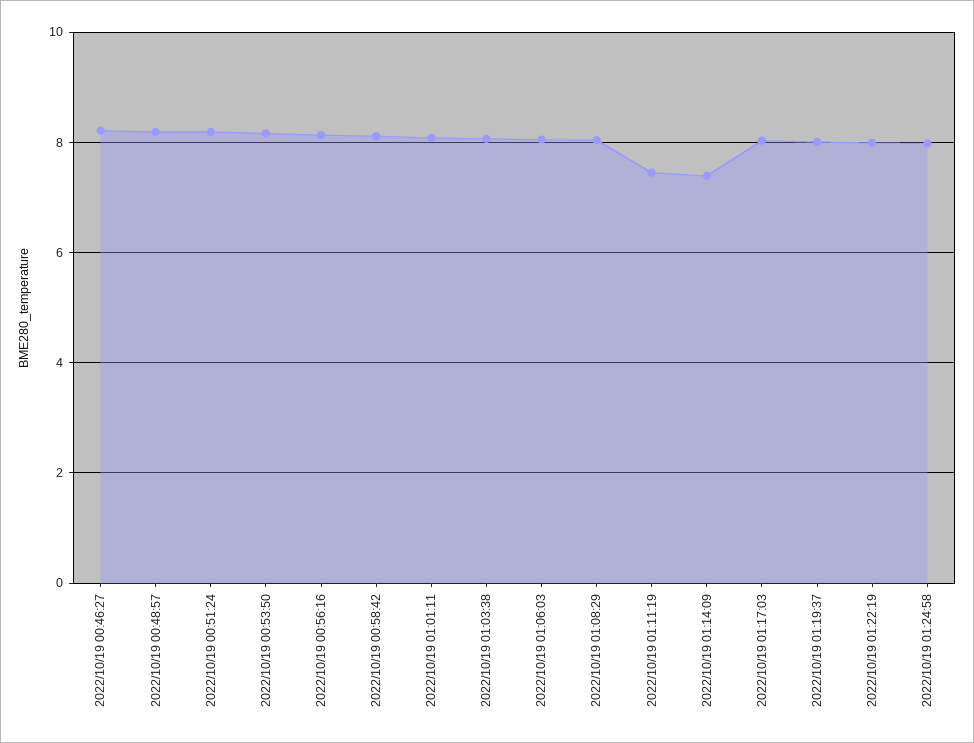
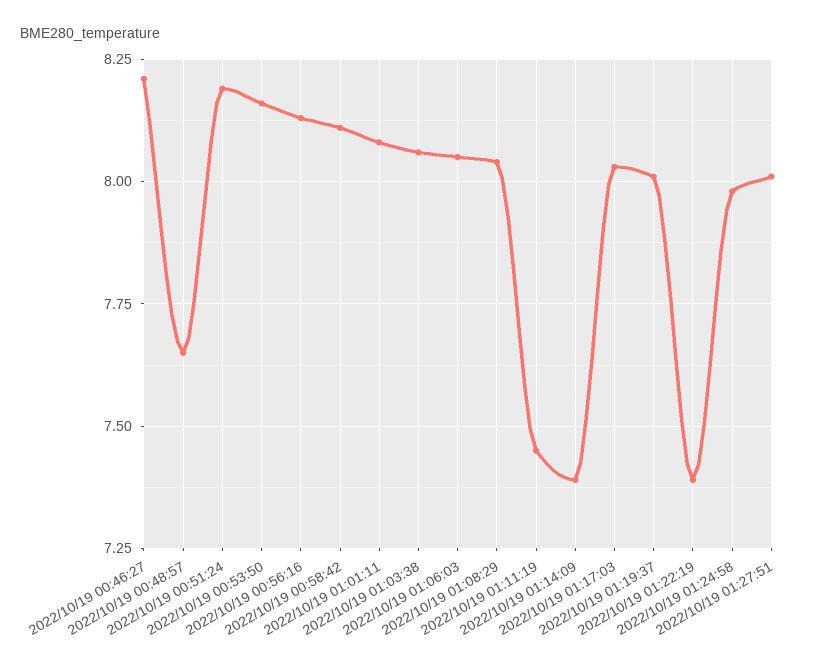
2022/10/19 00:48:57: 8.2 -> 7.65
2022/10/19 01:22:19: 8 -> 7.4
2022/10/19 01:27:51: none -> 8

